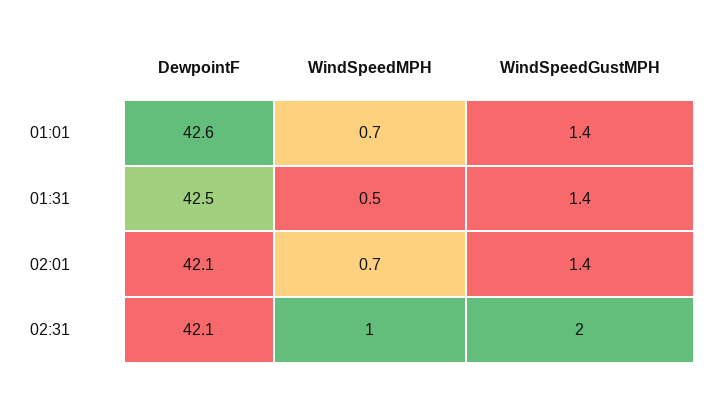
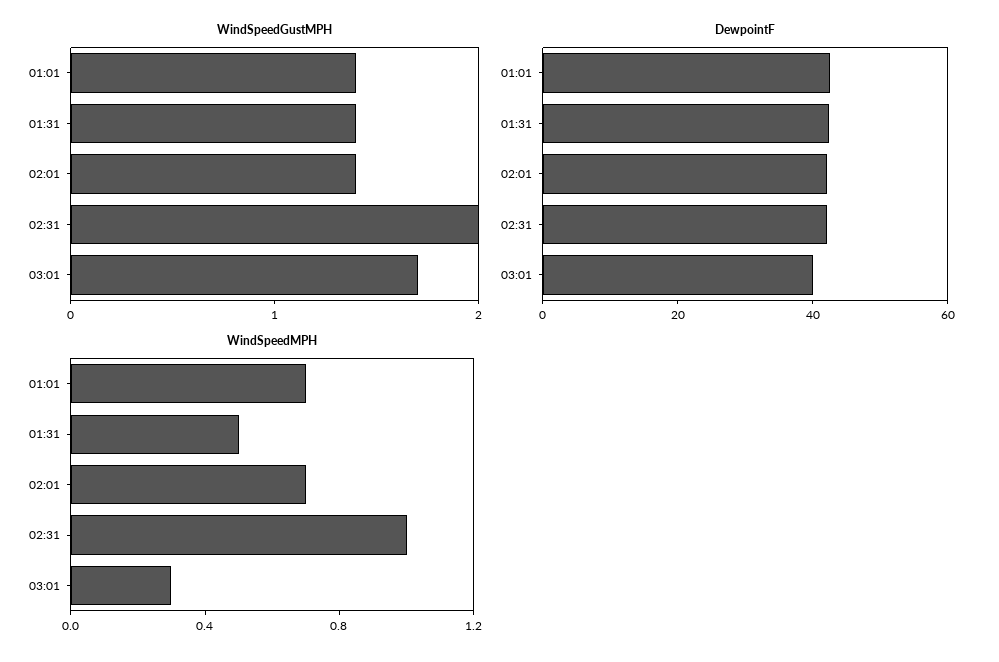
WindSpeedGustMPH, 03:01: none -> 1.7
DewpointF, 03:01: none -> 40
WindSpeedMPH, 03:01: none -> 0.3

